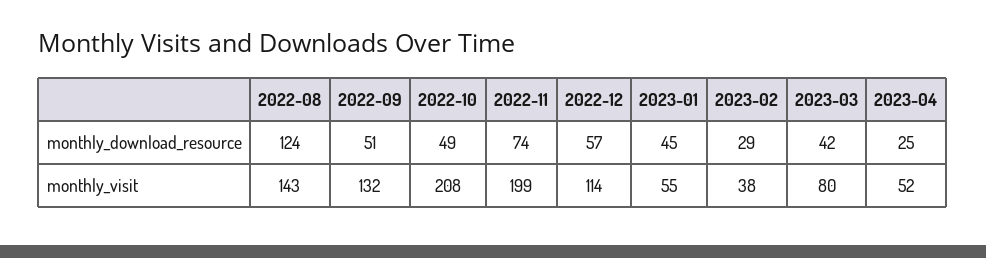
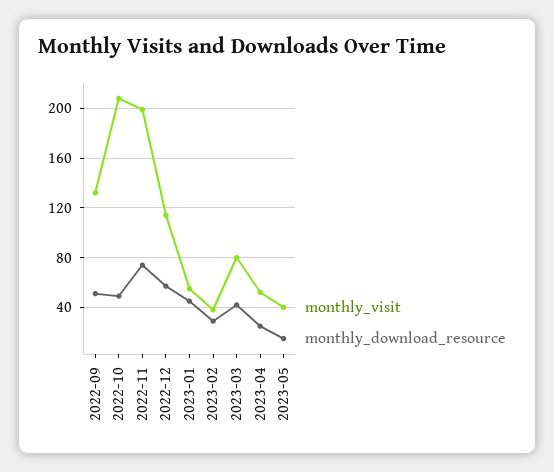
monthly_download_resource, 2022-08: 124 -> none
monthly_visit, 2022-08: 143 -> none
monthly_visit, 2023-05: none -> 40
monthly_download_resource, 2023-05: none -> 15

